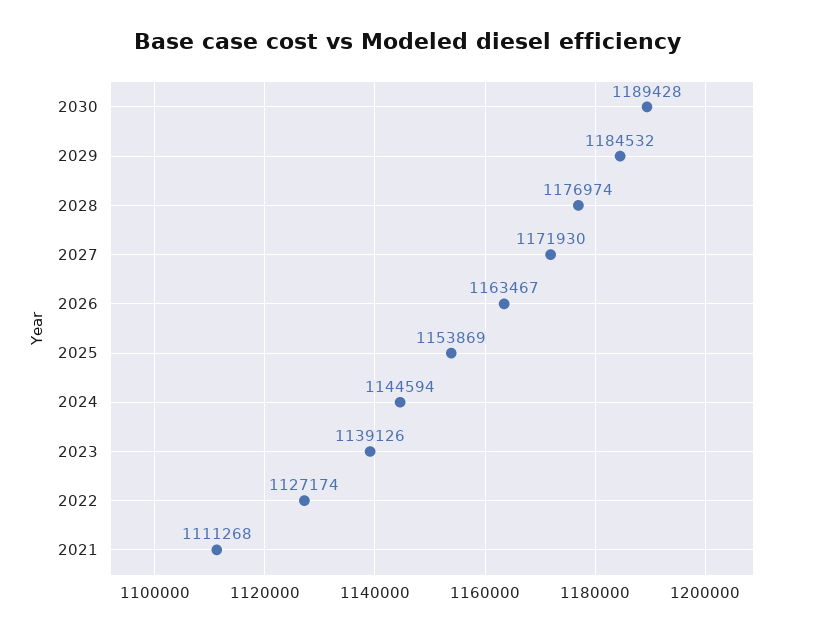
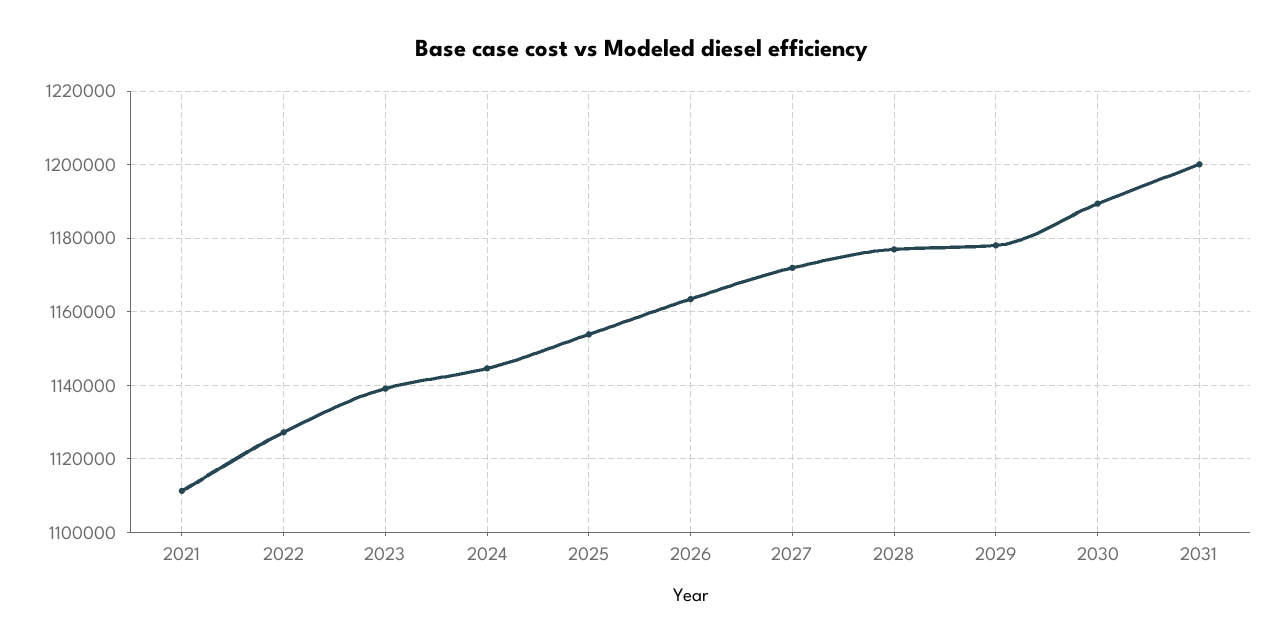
2029: 1184532 -> 1178000
2031: none -> 1200000

